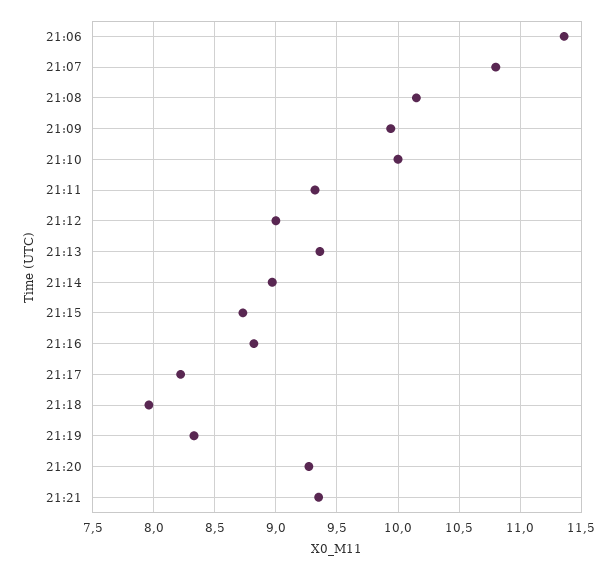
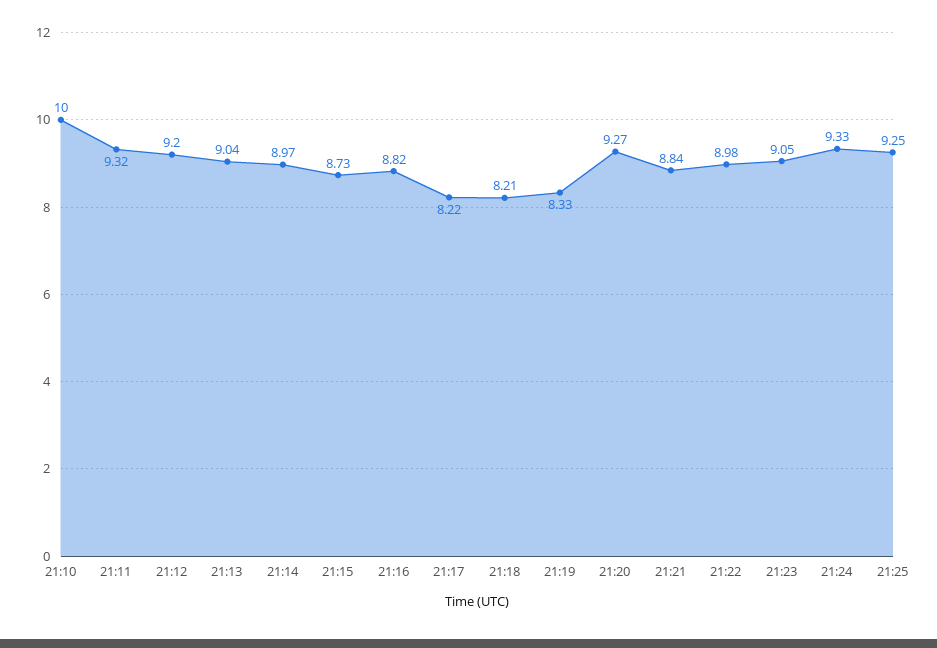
21:06: 11.35 -> none
21:07: 10.8 -> none
21:08: 10.15 -> none
21:09: 9.95 -> none
21:12: 9 -> 9.2
21:13: 9.35 -> 9.04
21:18: 7.95 -> 8.21
21:21: 9.35 -> 8.84
21:22: none -> 8.98
21:23: none -> 9.05
21:24: none -> 9.33
21:25: none -> 9.25

